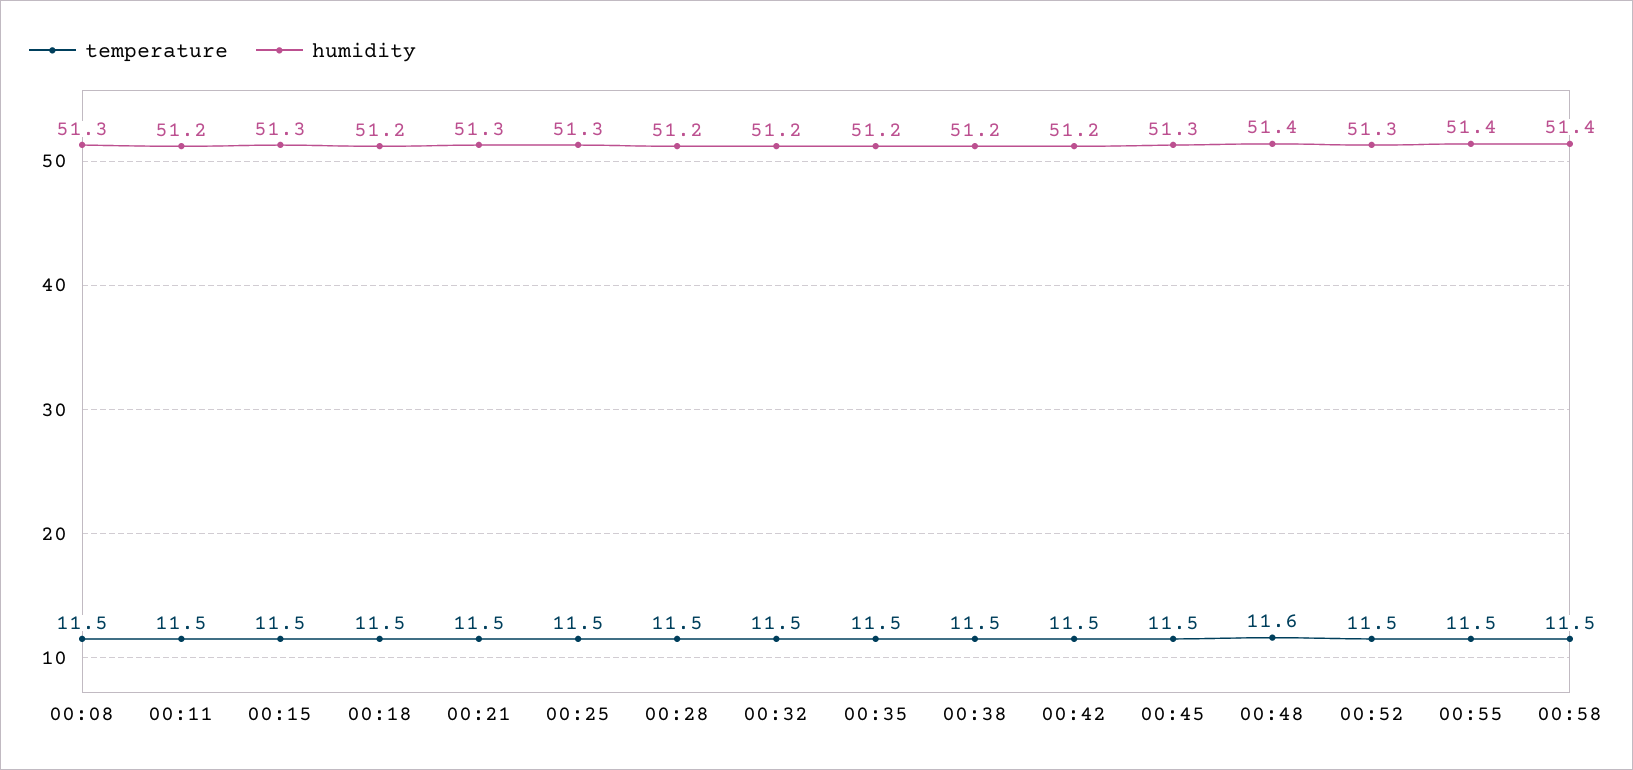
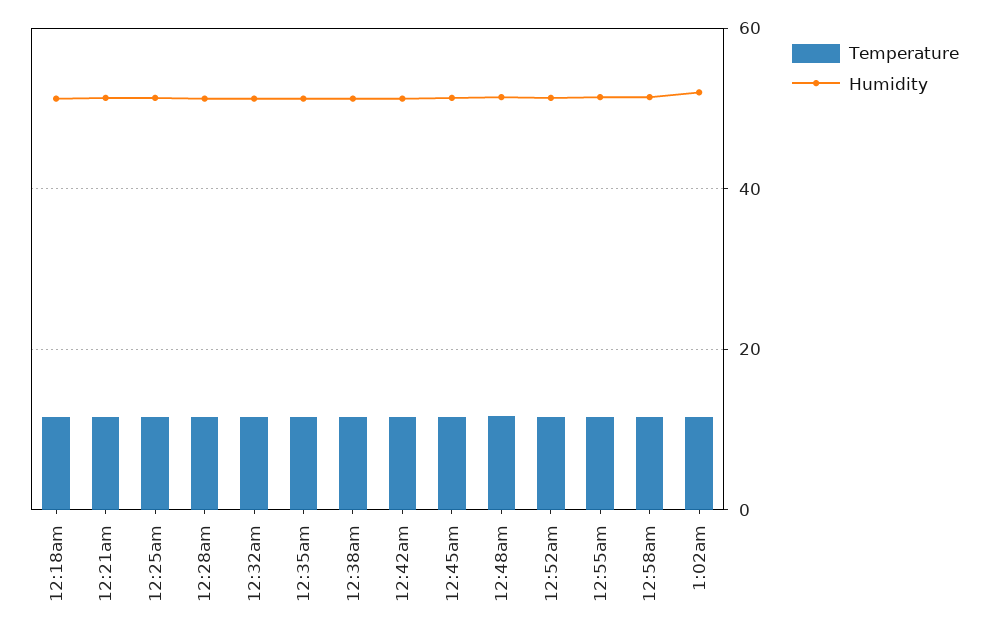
temperature, 00:08: 11.5 -> none
humidity, 00:08: 51.3 -> none
temperature, 00:11: 11.5 -> none
humidity, 00:11: 51.2 -> none
temperature, 00:15: 11.5 -> none
humidity, 00:15: 51.3 -> none
temperature, 1:02am: none -> 12
humidity, 1:02am: none -> 52

